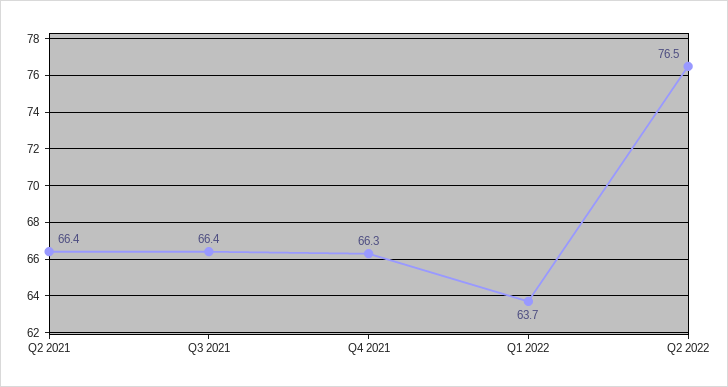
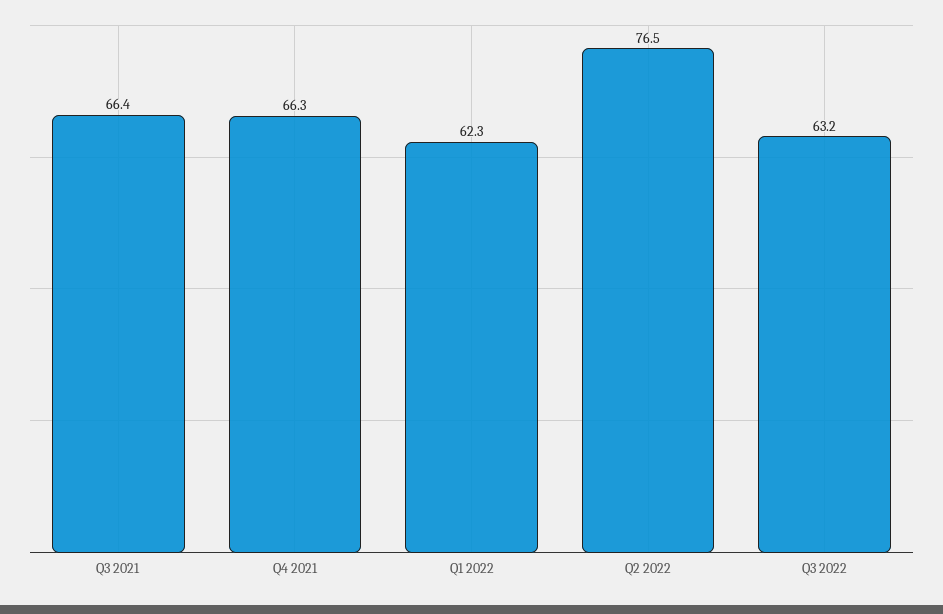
Q2 2021: 66.4 -> none
Q1 2022: 63.7 -> 62.3
Q3 2022: none -> 63.2

